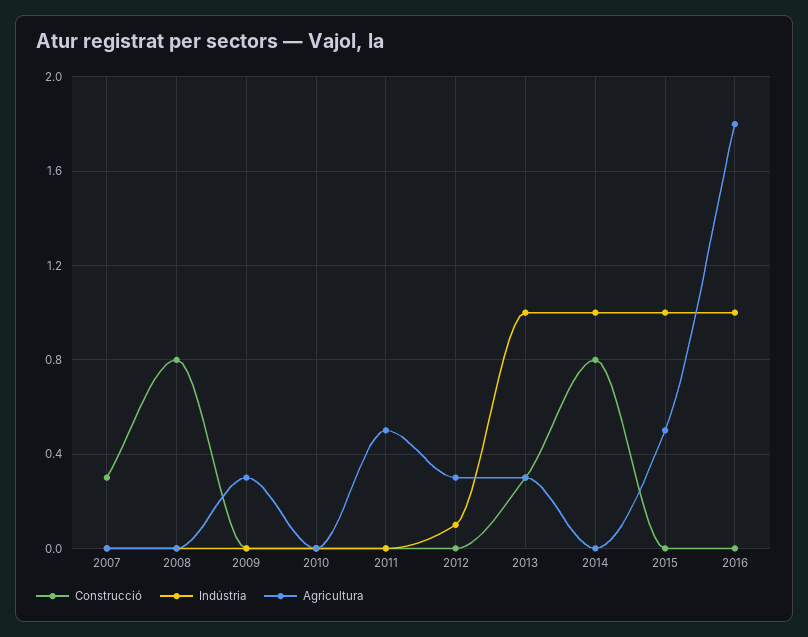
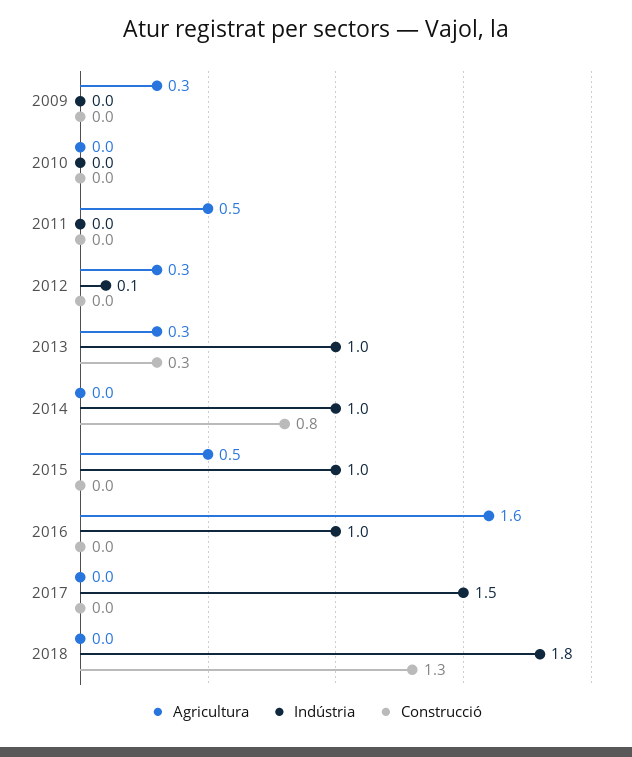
Construcció, 2007: 0.3 -> none
Indústria, 2007: 0 -> none
Agricultura, 2007: 0 -> none
Construcció, 2008: 0.8 -> none
Indústria, 2008: 0 -> none
Agricultura, 2008: 0 -> none
Agricultura, 2016: 1.8 -> 1.6
Agricultura, 2017: none -> 0
Indústria, 2017: none -> 1.5
Construcció, 2017: none -> 0
Agricultura, 2018: none -> 0
Indústria, 2018: none -> 1.8
Construcció, 2018: none -> 1.3

